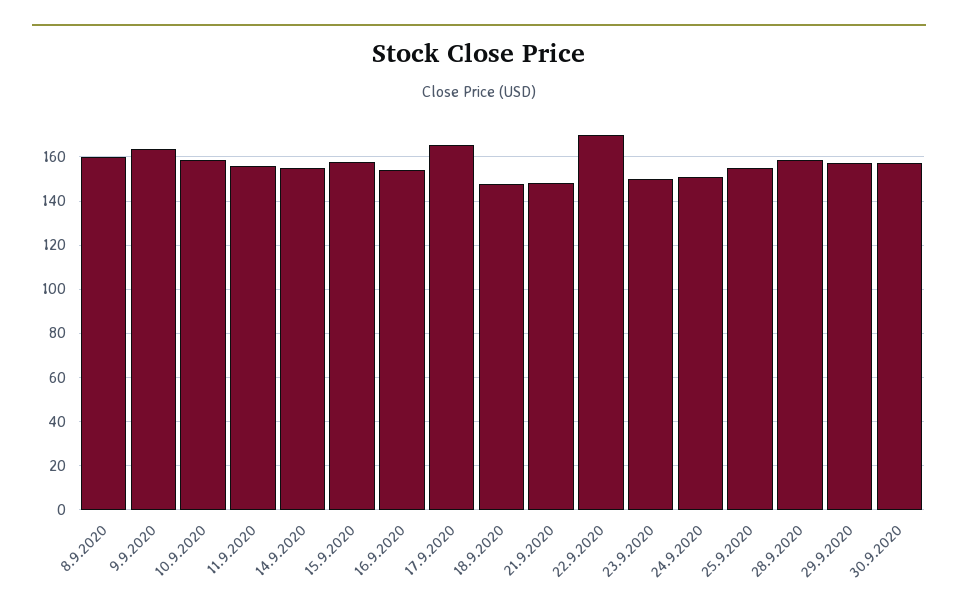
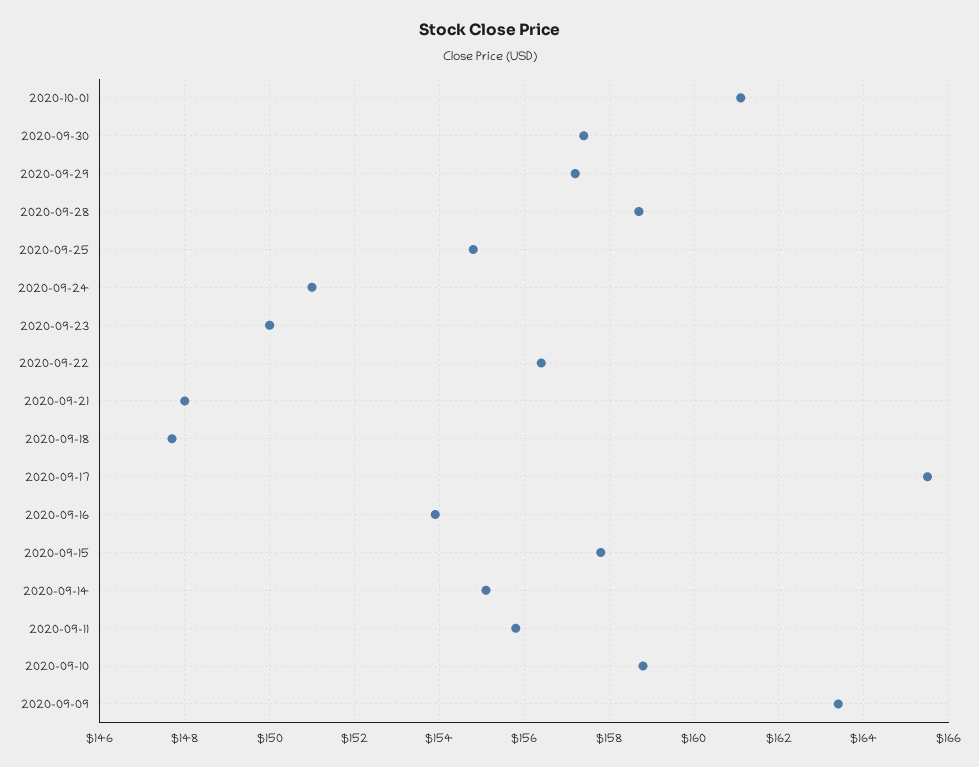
8.9.2020: 160 -> none
22.9.2020: 170 -> 156.5
2020-10-01: none -> 161

